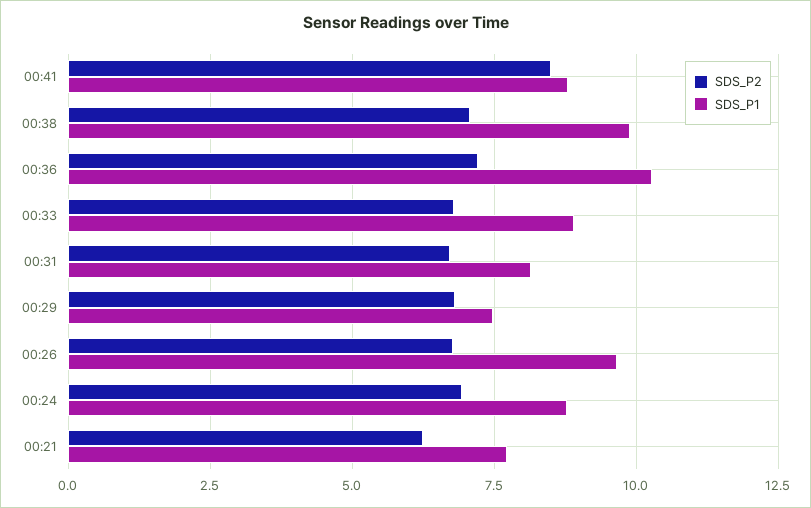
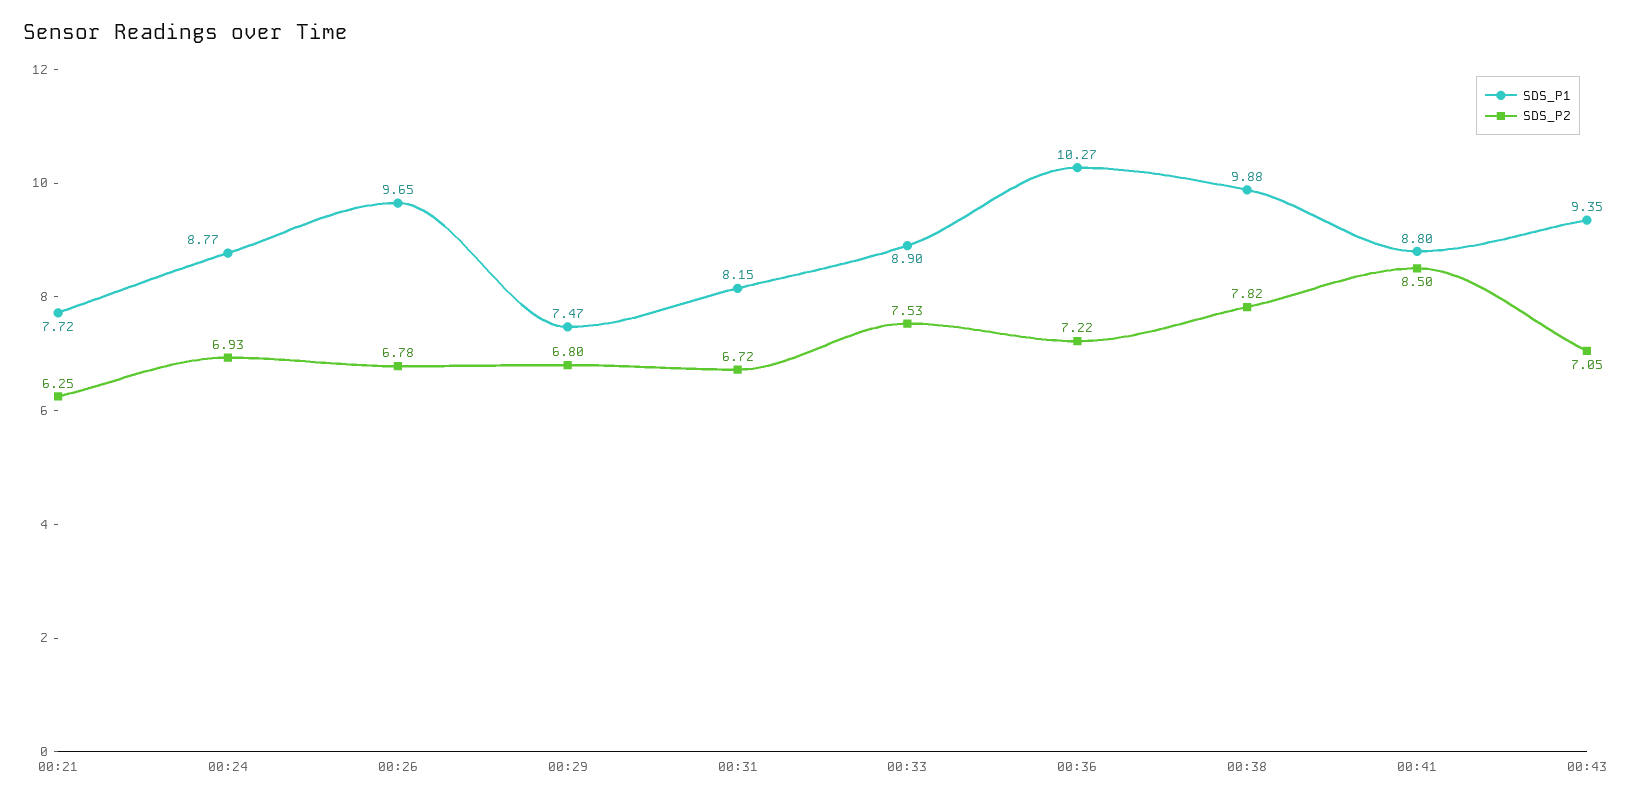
SDS_P2, 00:38: 7 -> 7.82
SDS_P2, 00:33: 6.75 -> 7.53
SDS_P1, 00:43: none -> 9.35
SDS_P2, 00:43: none -> 7.05

